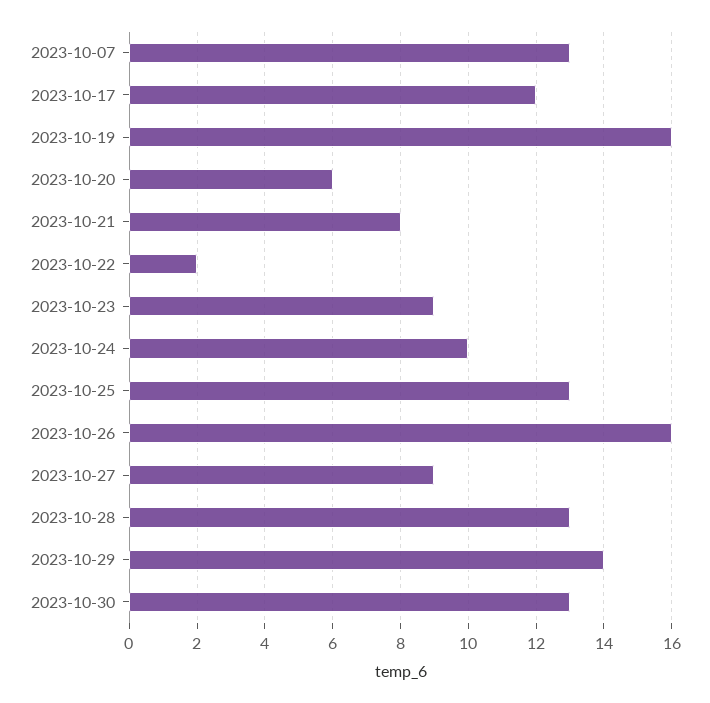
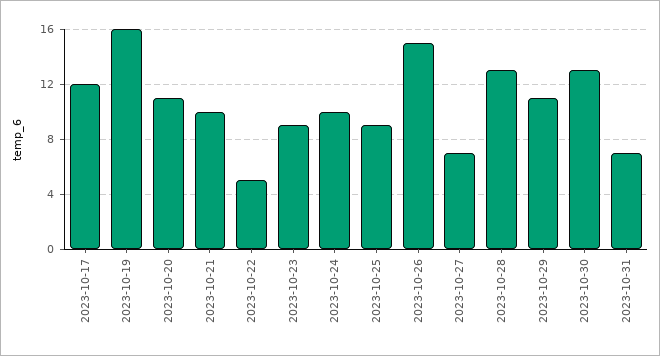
2023-10-07: 13 -> none
2023-10-20: 6 -> 11
2023-10-21: 8 -> 10
2023-10-22: 2 -> 5
2023-10-25: 13 -> 9
2023-10-26: 16 -> 15
2023-10-27: 9 -> 7
2023-10-29: 14 -> 11
2023-10-31: none -> 7

